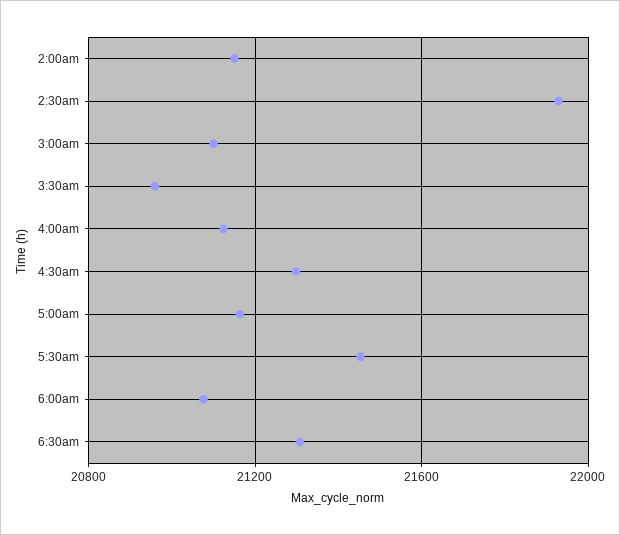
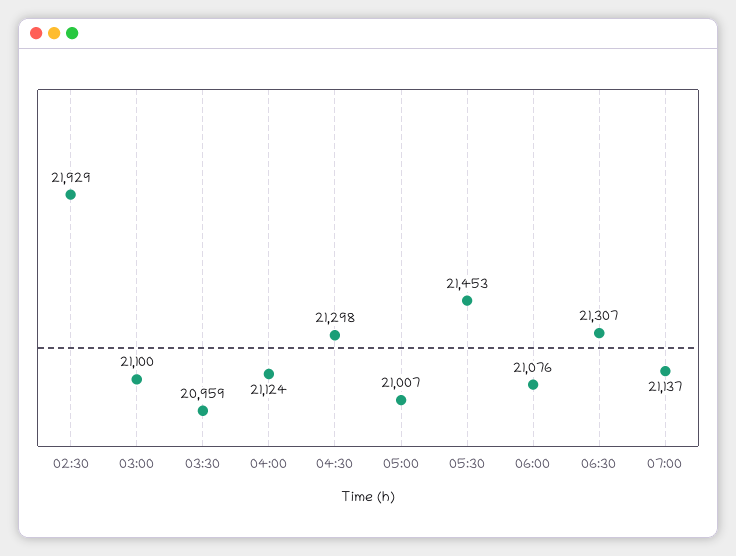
2:00am: 21150 -> none
5:00am: 21150 -> 21007
07:00: none -> 21137

